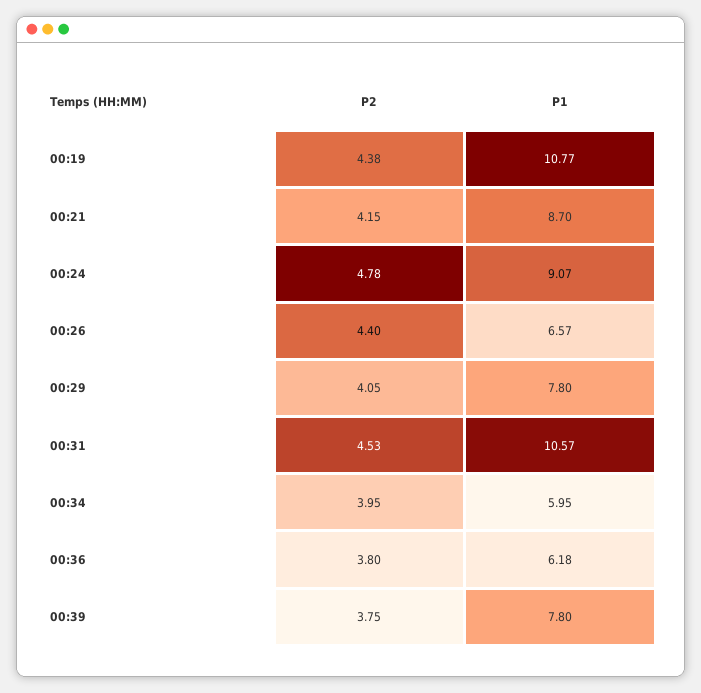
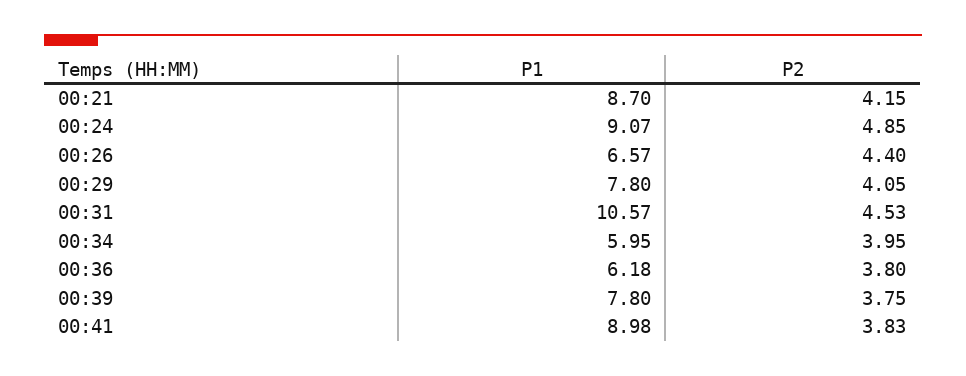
P2, 00:19: 4.38 -> none
P1, 00:19: 10.77 -> none
P2, 00:24: 4.78 -> 4.85
P1, 00:41: none -> 8.98
P2, 00:41: none -> 3.83

